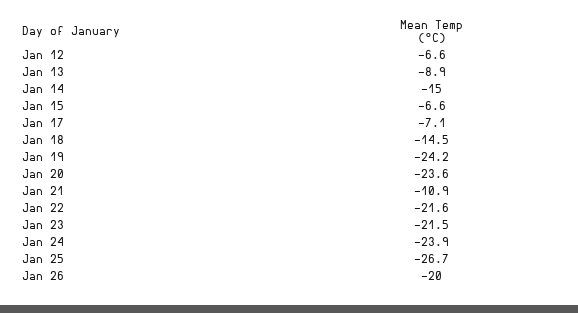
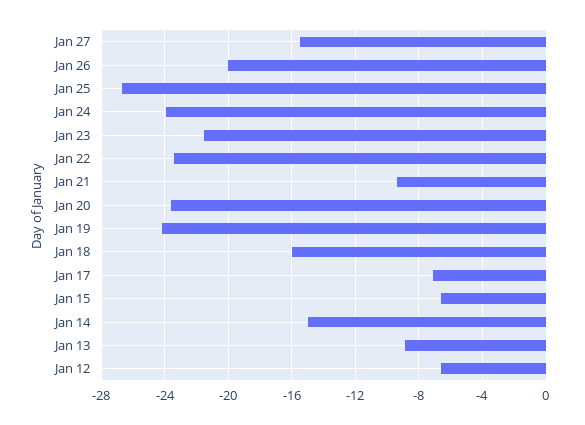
Jan 18: -14.5 -> -16
Jan 21: -10.9 -> -9.5
Jan 22: -21.6 -> -23.5
Jan 27: none -> -15.5

